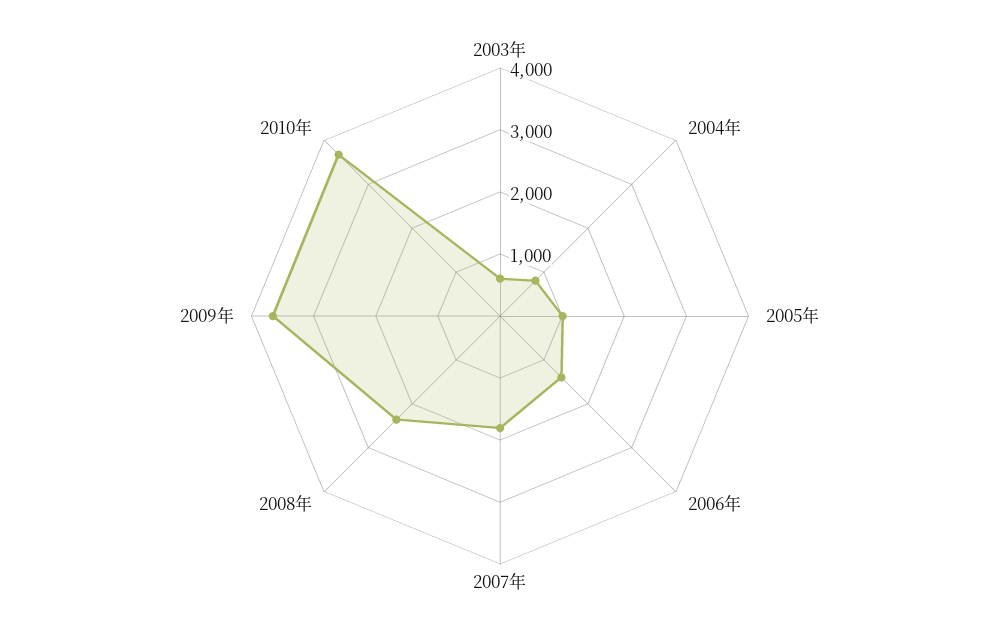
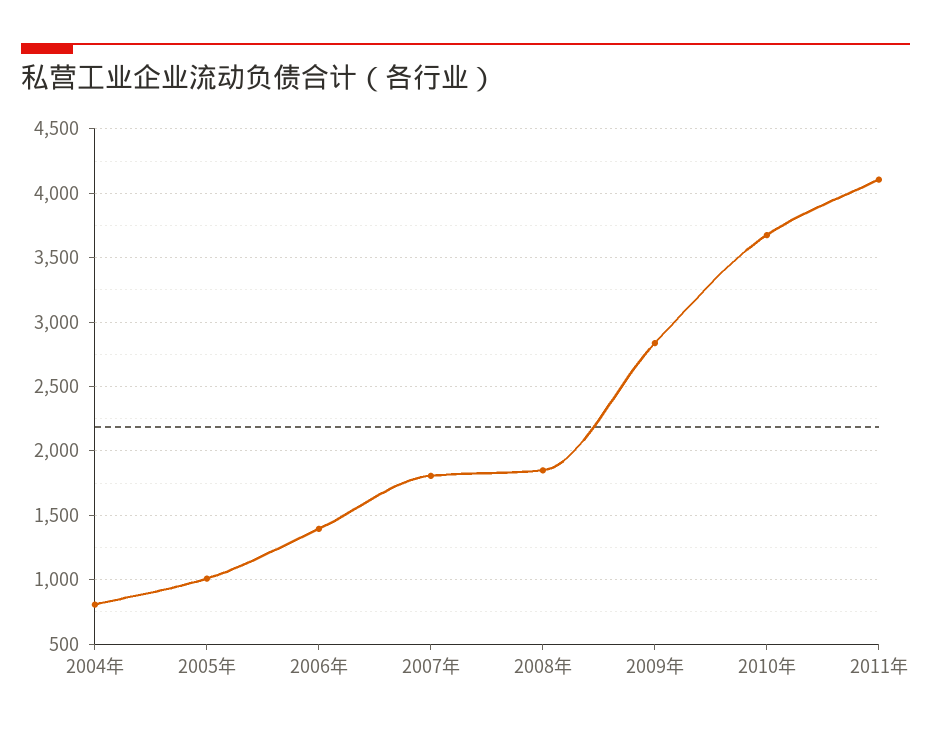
2003年: 600 -> none
2008年: 2400 -> 1850
2009年: 3600 -> 2850
2011年: none -> 4100

